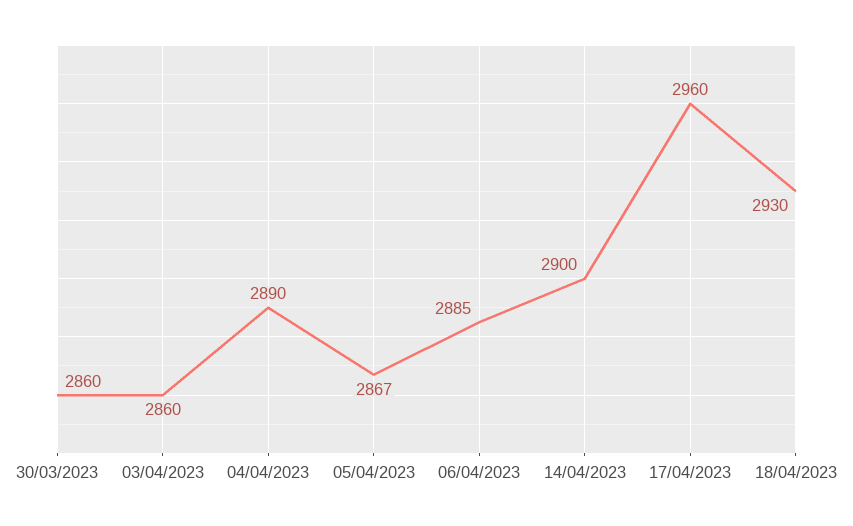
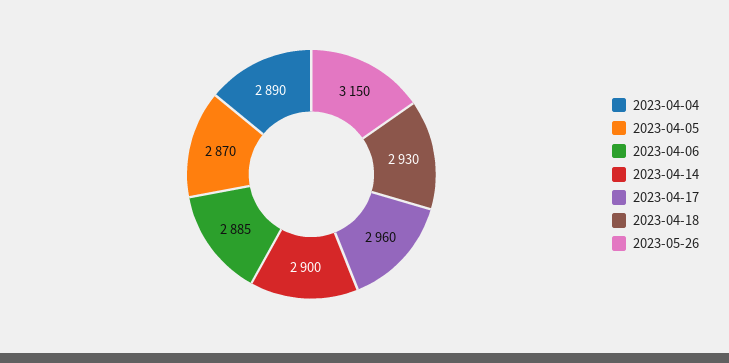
30/03/2023: 2860 -> none
03/04/2023: 2860 -> none
05/04/2023: 2867 -> 2870
2023-05-26: none -> 3150

